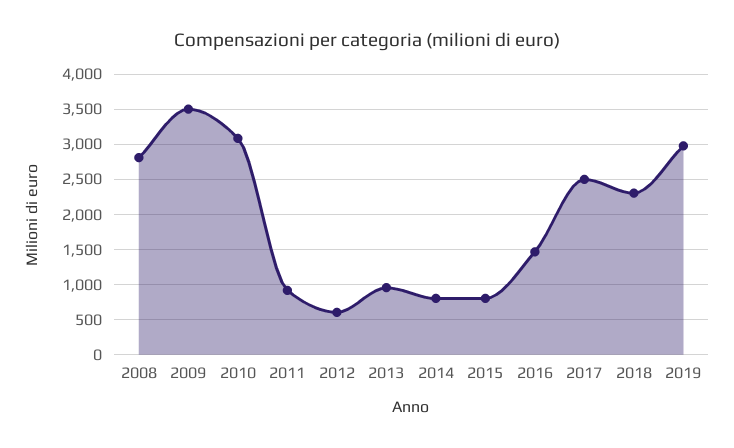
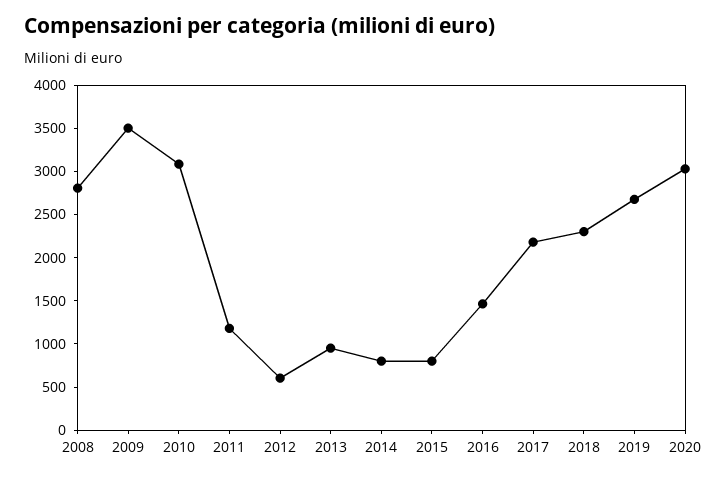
2011: 900 -> 1200
2017: 2500 -> 2200
2019: 3000 -> 2700
2020: none -> 3000

